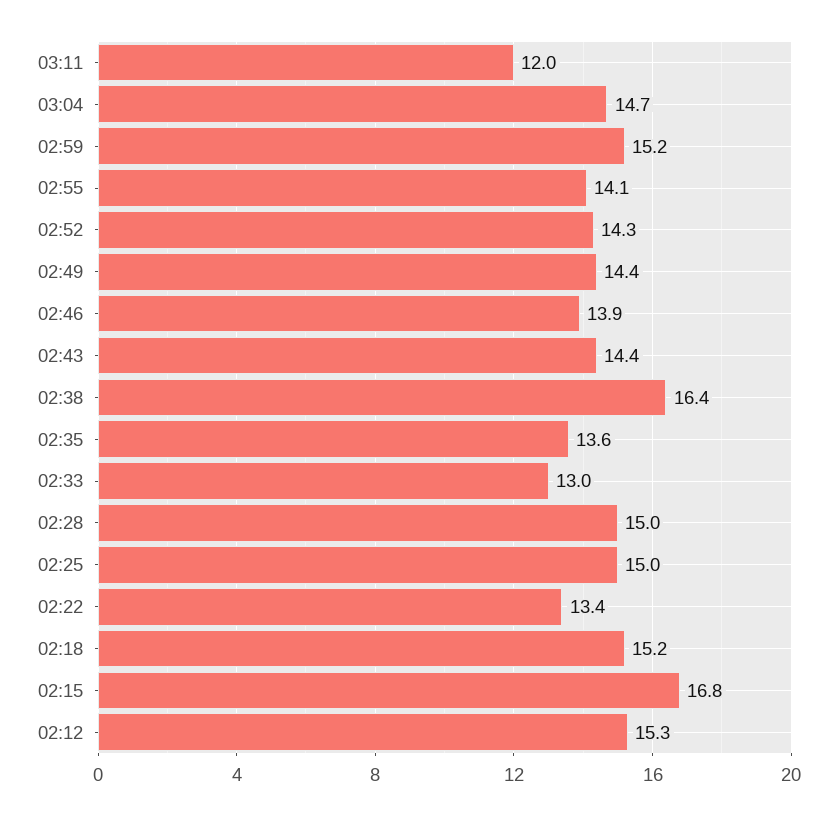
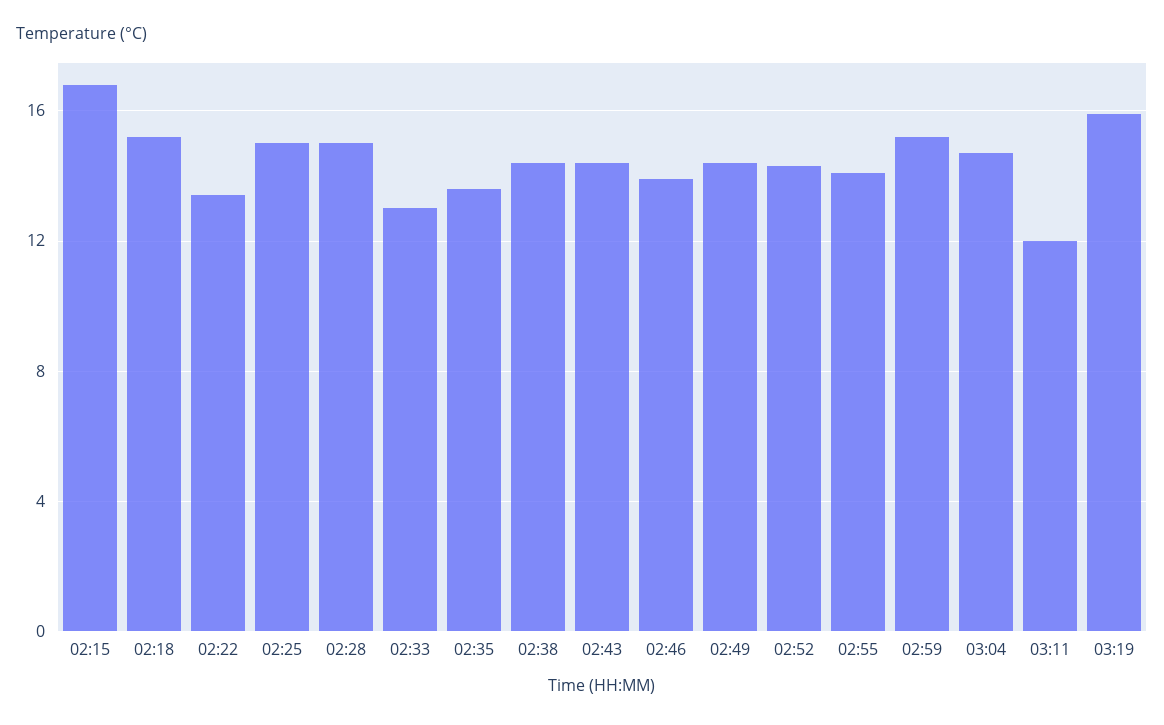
02:38: 16.4 -> 14.5
02:12: 15.3 -> none
03:19: none -> 16

